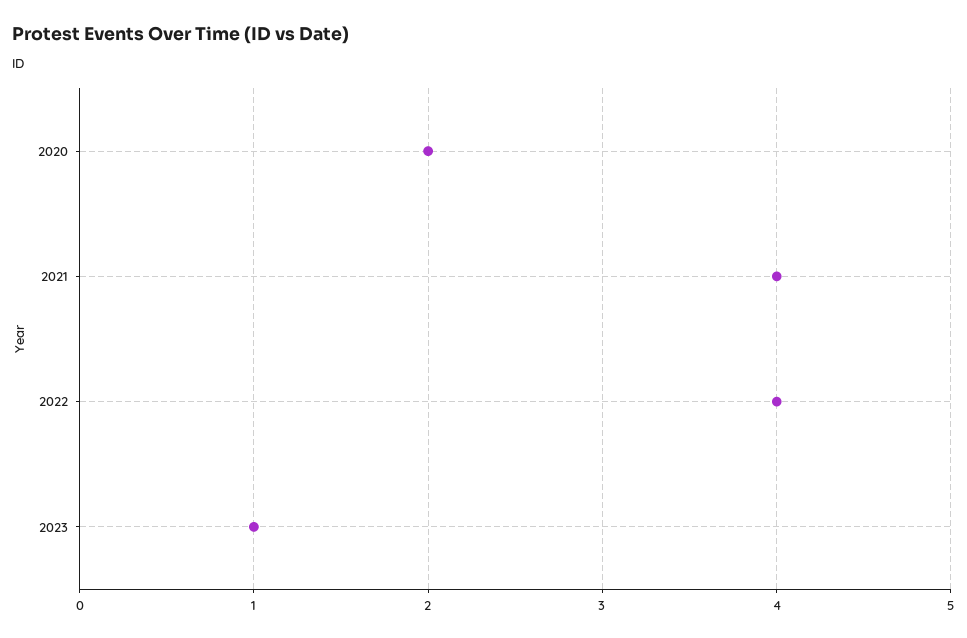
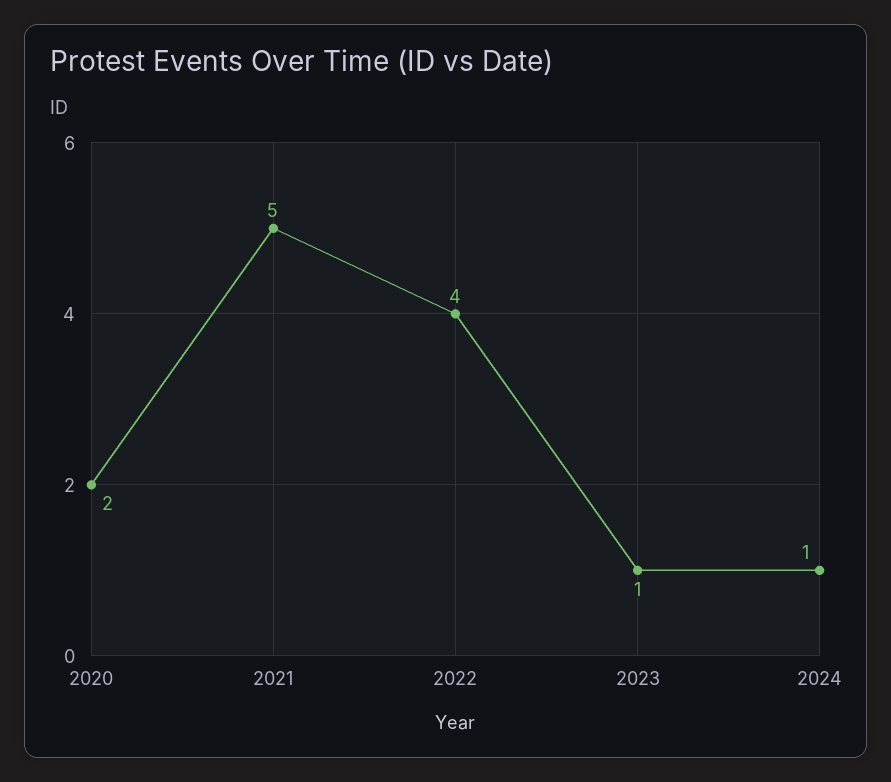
2021: 4 -> 5
2024: none -> 1

